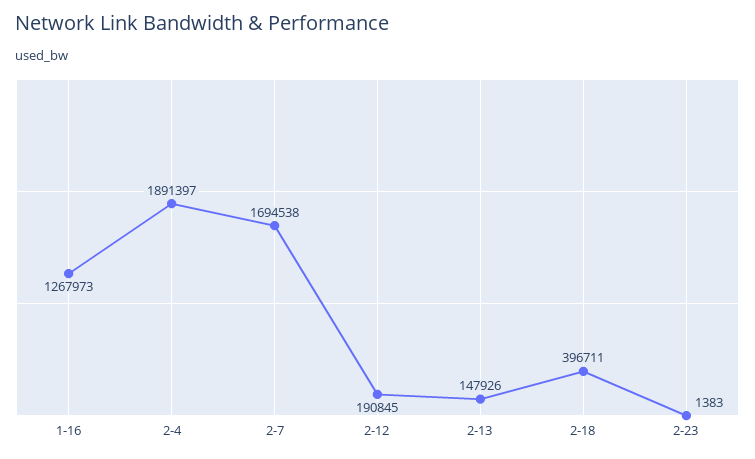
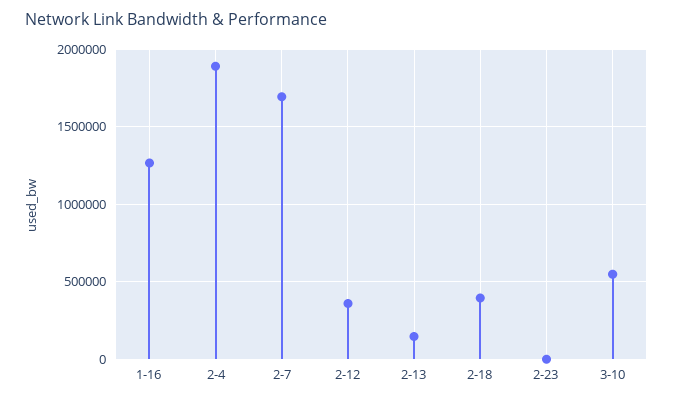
2-12: 190845 -> 350000
3-10: none -> 550000

